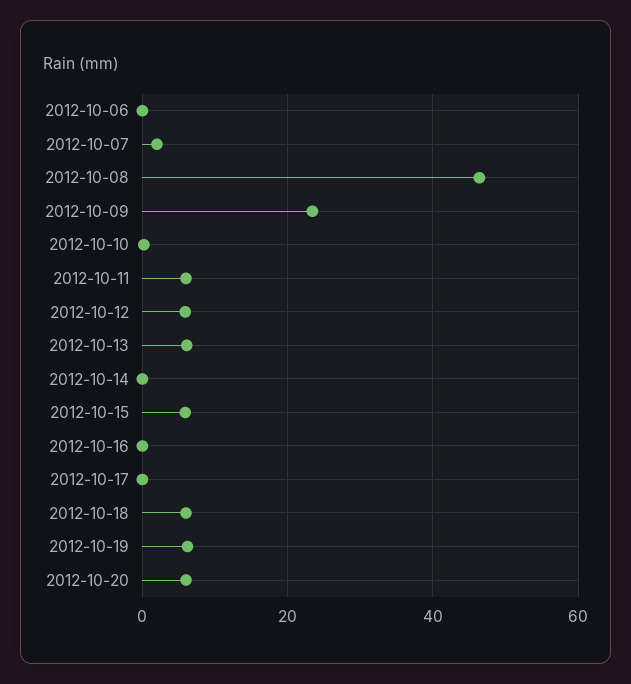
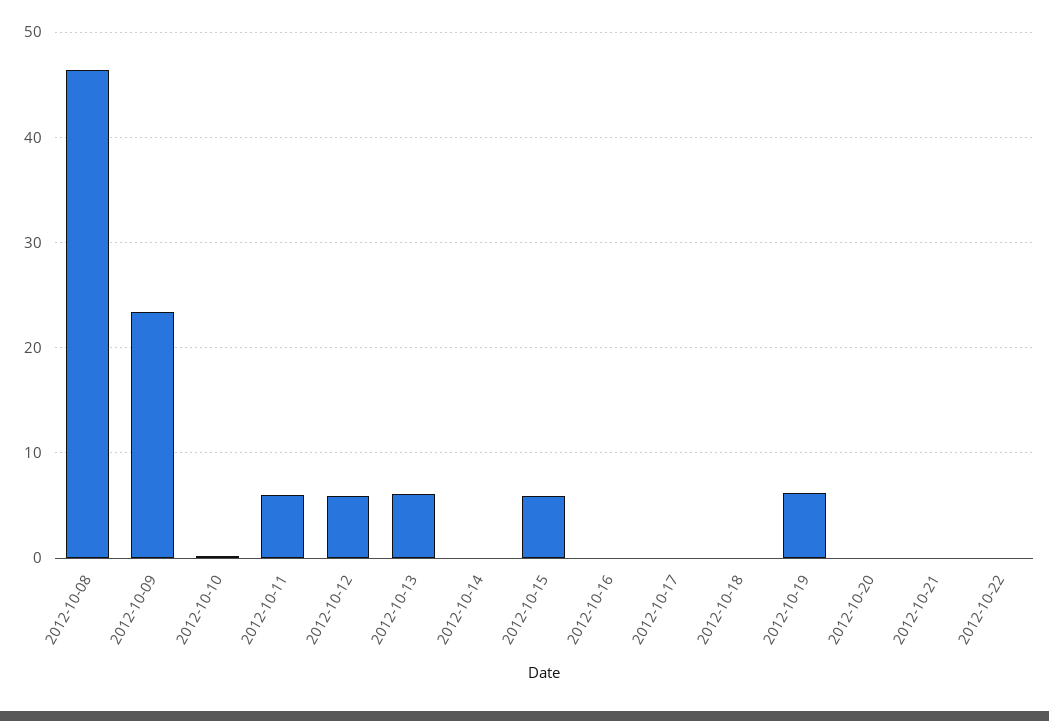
2012-10-06: 0 -> none
2012-10-07: 2 -> none
2012-10-18: 6 -> 0
2012-10-20: 6 -> 0
2012-10-21: none -> 0
2012-10-22: none -> 0

